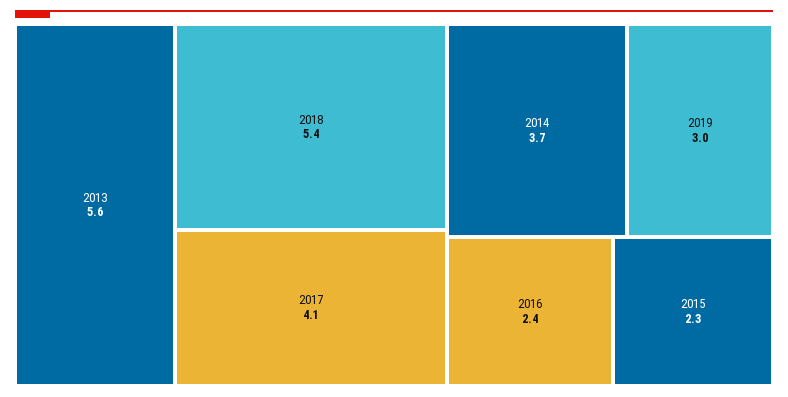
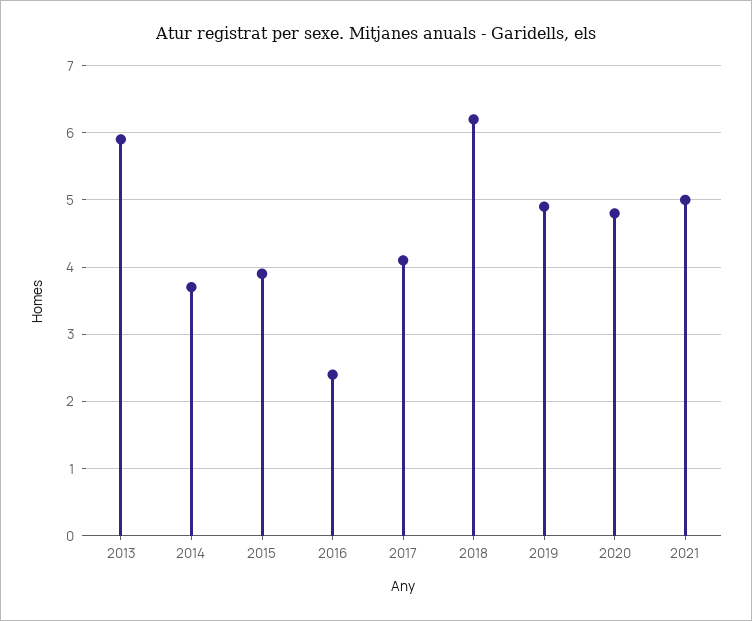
2013: 5.6 -> 5.9
2018: 5.4 -> 6.2
2019: 3 -> 4.9
2015: 2.3 -> 3.9
2020: none -> 4.8
2021: none -> 5

